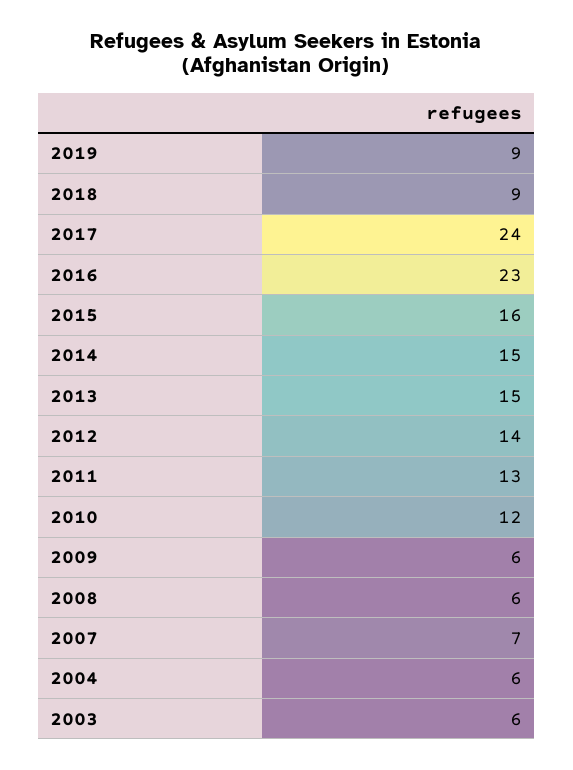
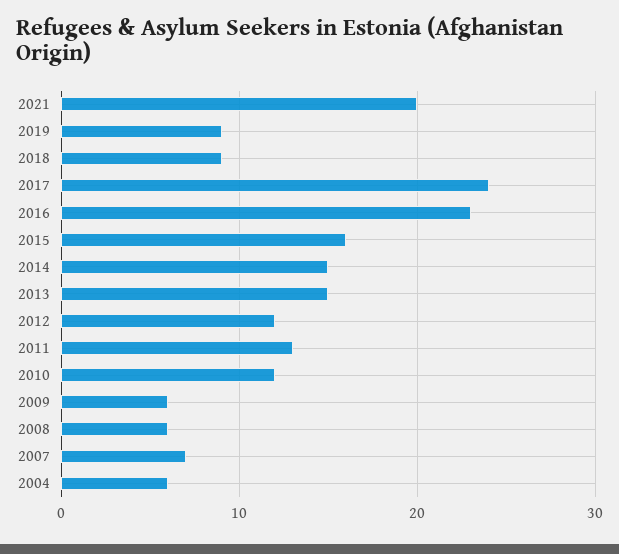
2012: 14 -> 12
2003: 6 -> none
2021: none -> 20

